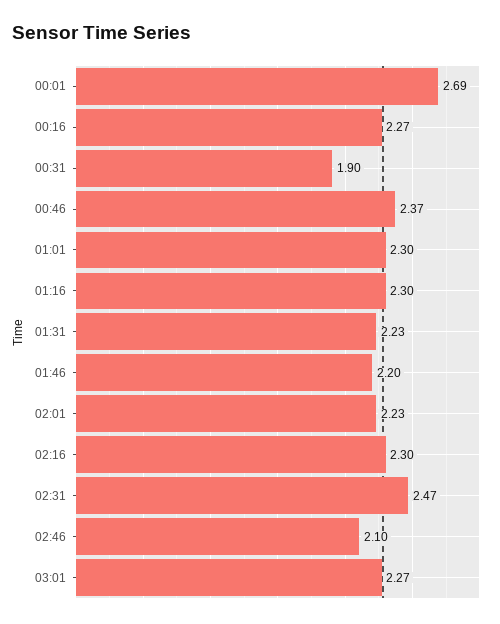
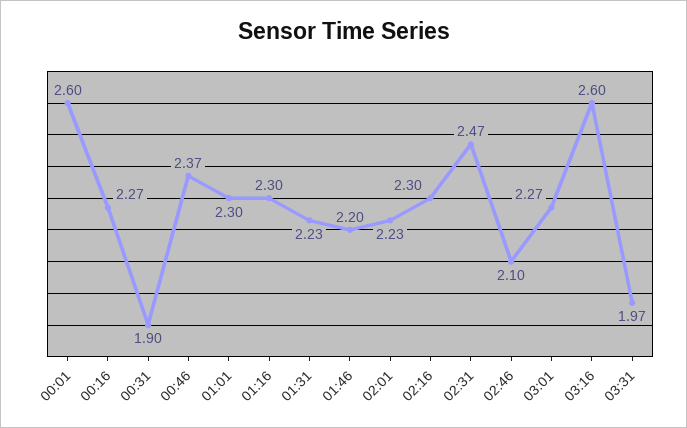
00:01: 2.69 -> 2.6
03:16: none -> 2.6
03:31: none -> 1.97

